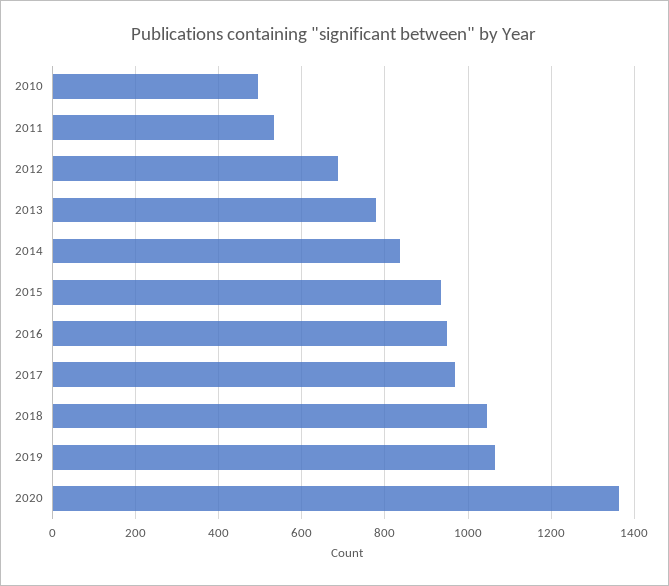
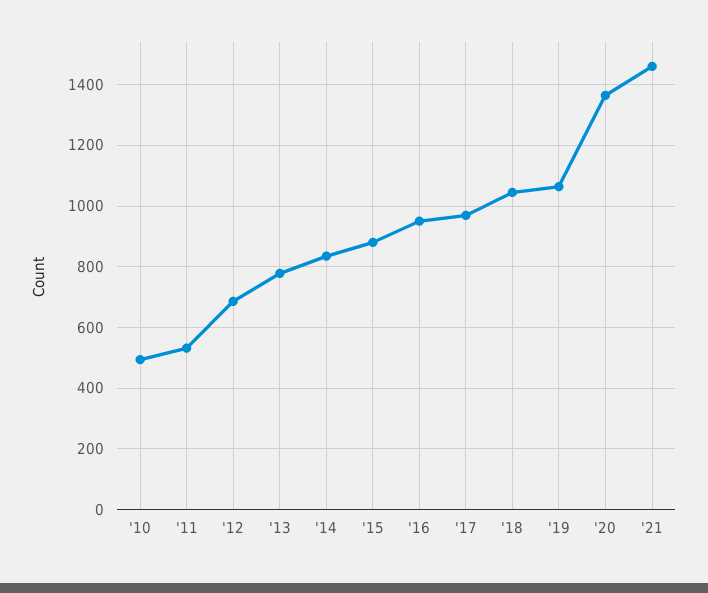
2015: 940 -> 880
'21: none -> 1460

